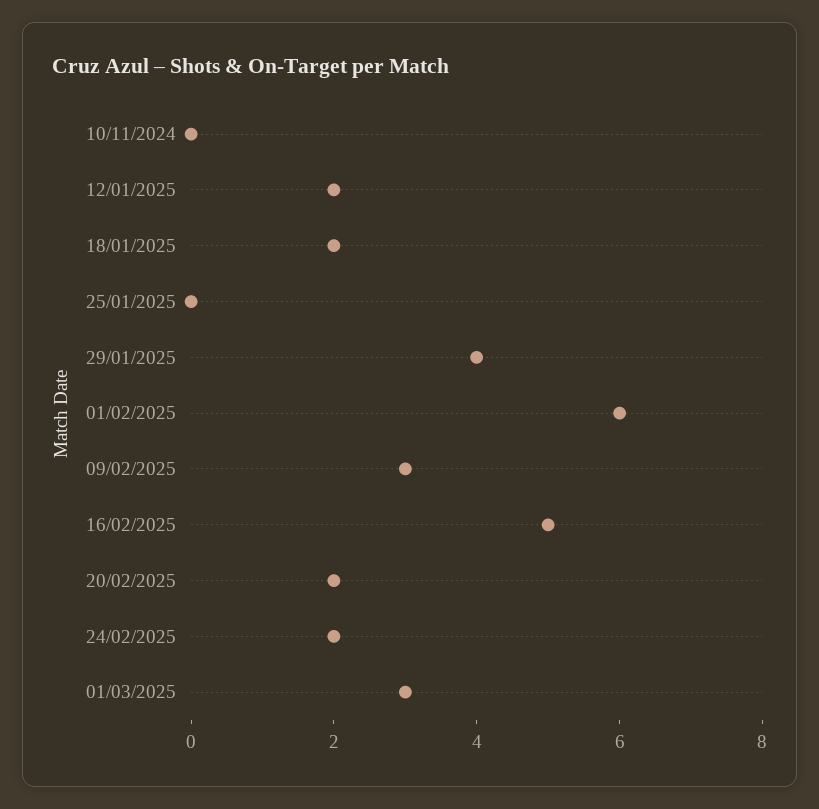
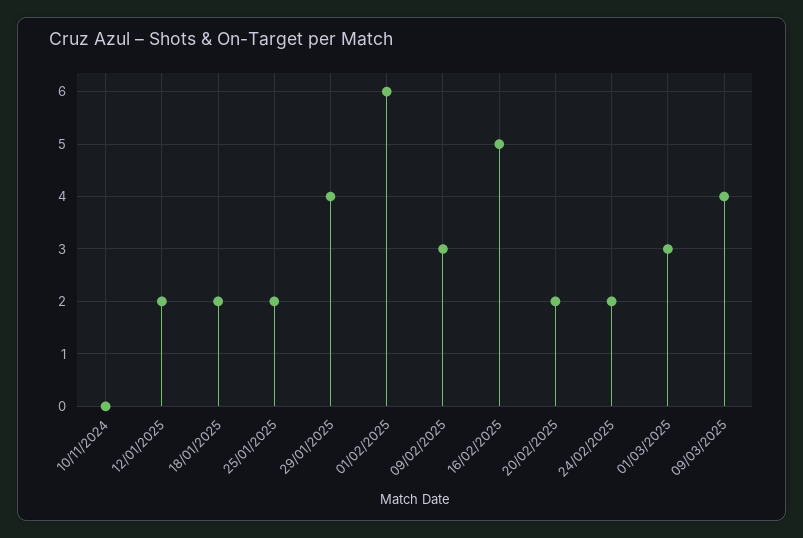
25/01/2025: 0 -> 2
09/03/2025: none -> 4

